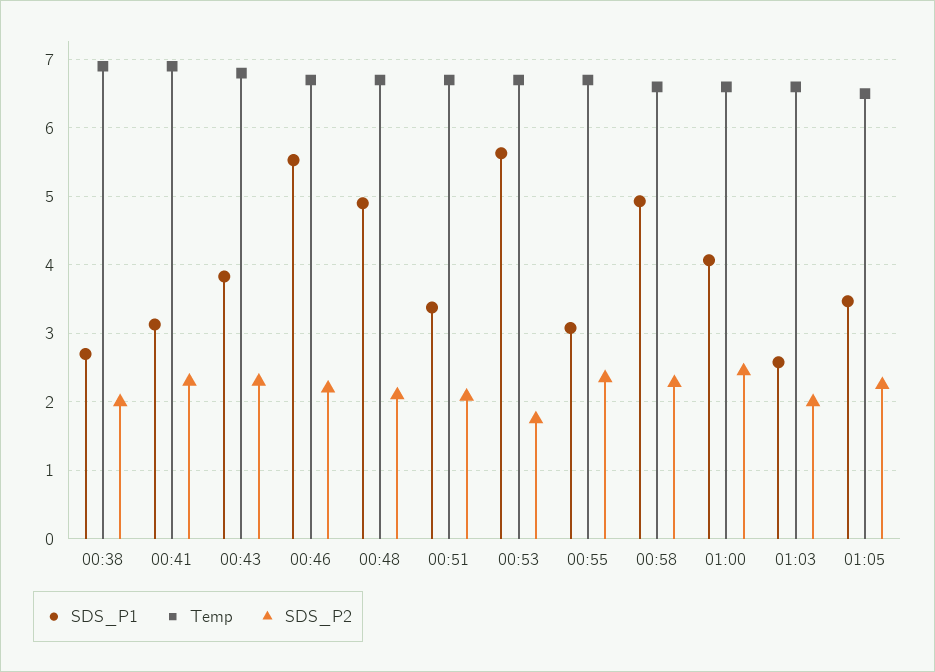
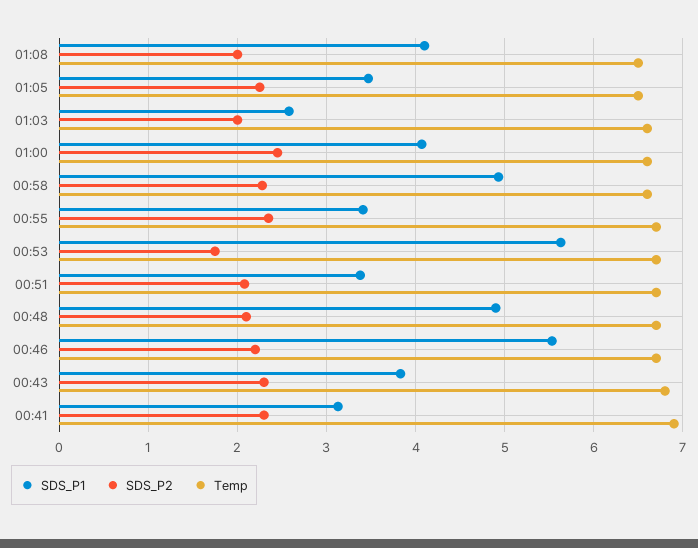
SDS_P1, 00:38: 2.7 -> none
Temp, 00:38: 6.9 -> none
SDS_P2, 00:38: 2 -> none
SDS_P1, 00:55: 3.1 -> 3.4
SDS_P1, 01:08: none -> 4.1
SDS_P2, 01:08: none -> 2
Temp, 01:08: none -> 6.5

